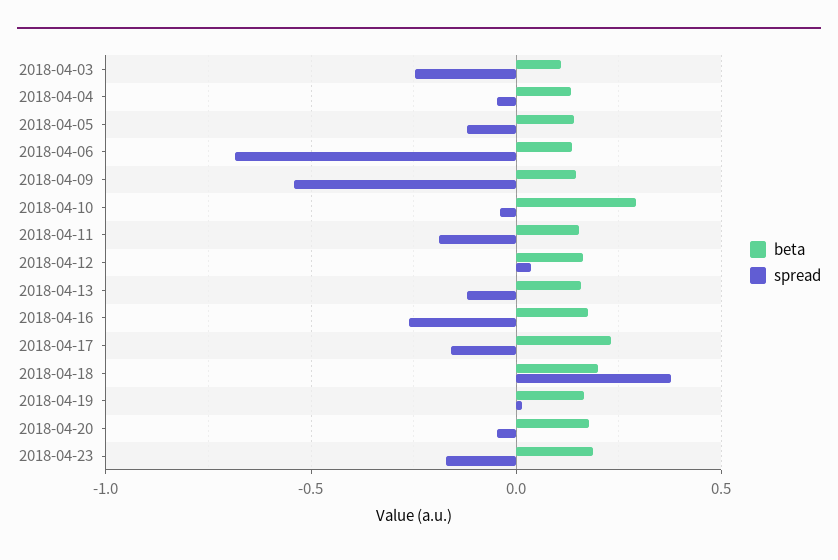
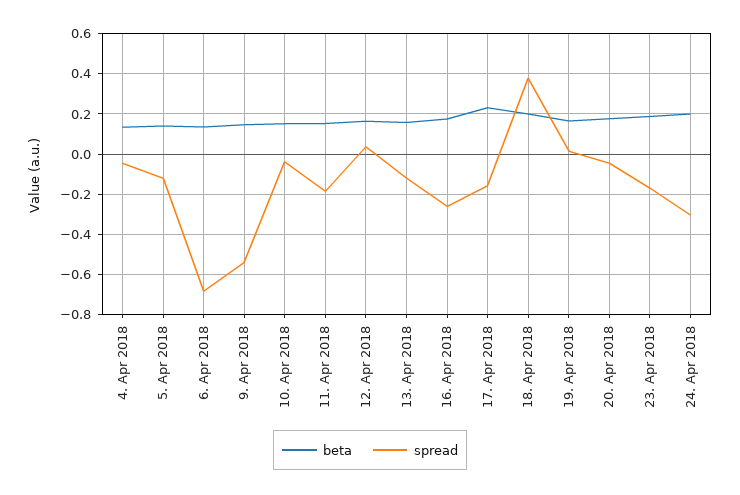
beta, 2018-04-03: 0.1 -> none
spread, 2018-04-03: -0.25 -> none
beta, 2018-04-10: 0.3 -> 0.15
beta, 24. Apr 2018: none -> 0.2
spread, 24. Apr 2018: none -> -0.3

